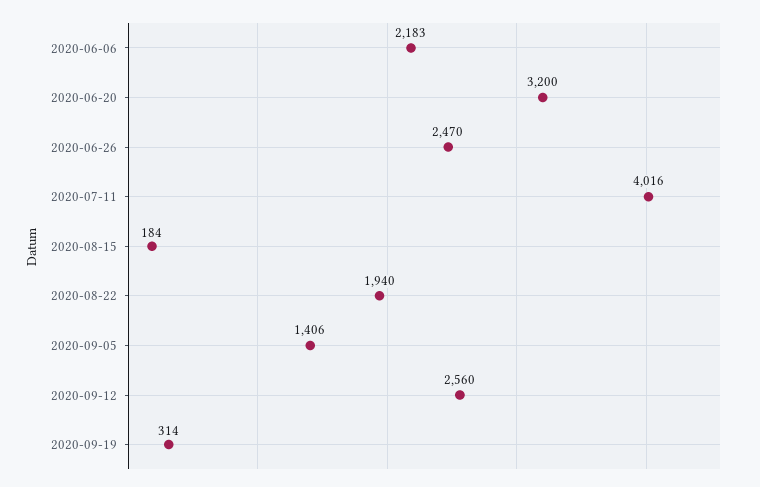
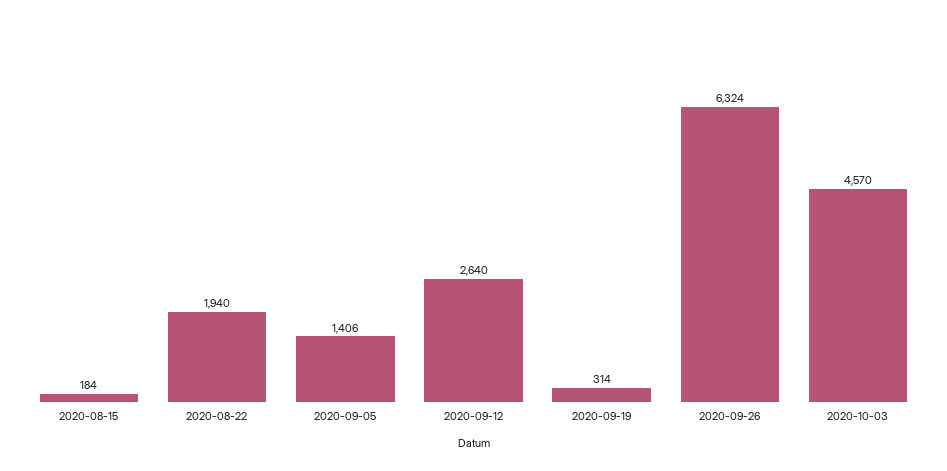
2020-06-06: 2183 -> none
2020-06-20: 3200 -> none
2020-06-26: 2470 -> none
2020-07-11: 4016 -> none
2020-09-12: 2560 -> 2640
2020-09-26: none -> 6324
2020-10-03: none -> 4570

